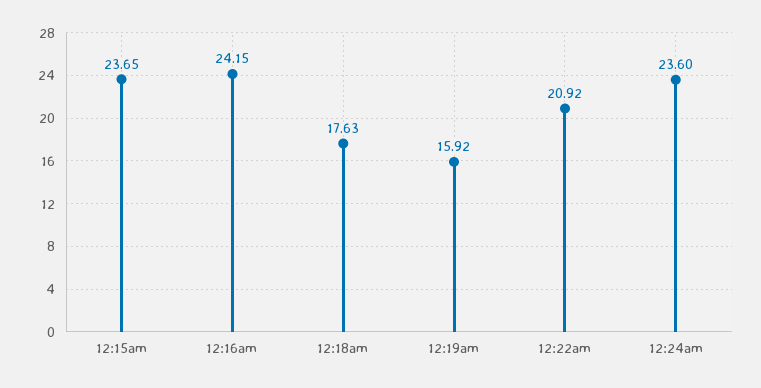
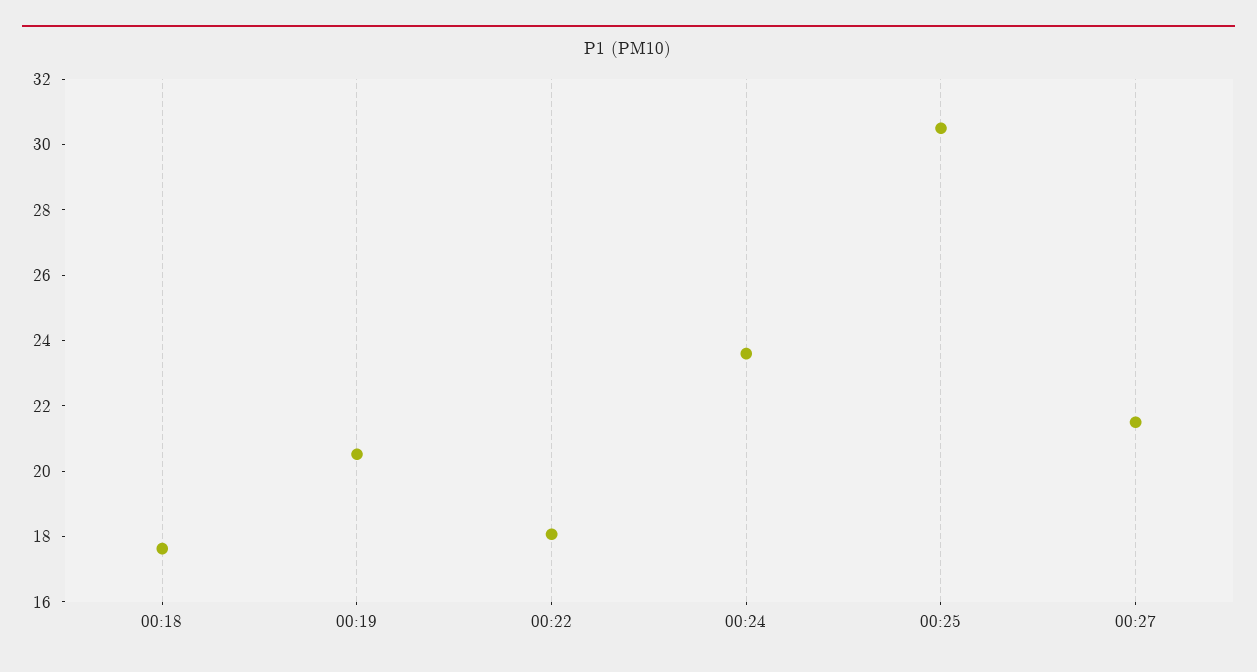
12:15am: 23.65 -> none
12:16am: 24.15 -> none
12:19am: 15.92 -> 20.5
12:22am: 20.92 -> 18
00:25: none -> 30.5
00:27: none -> 21.5

